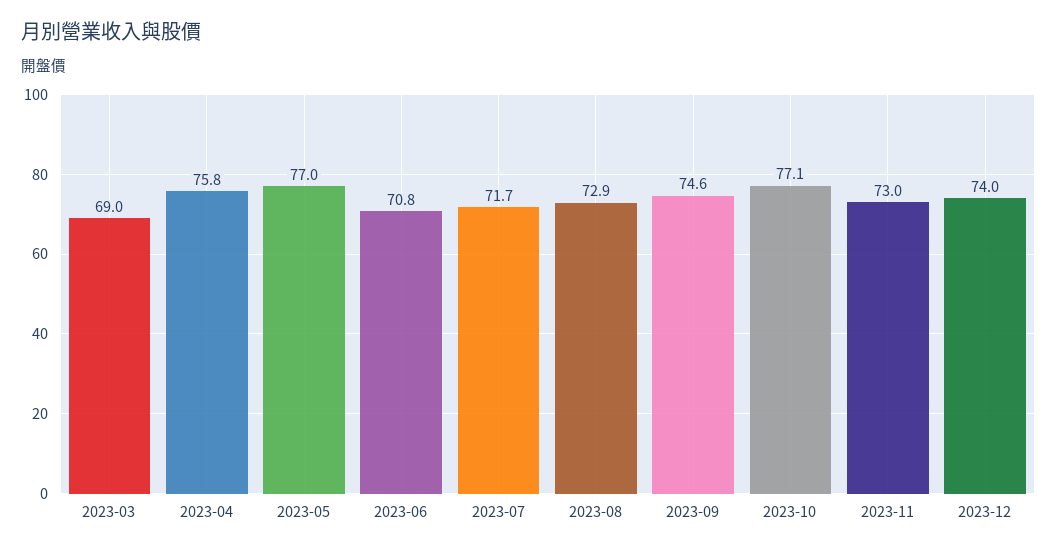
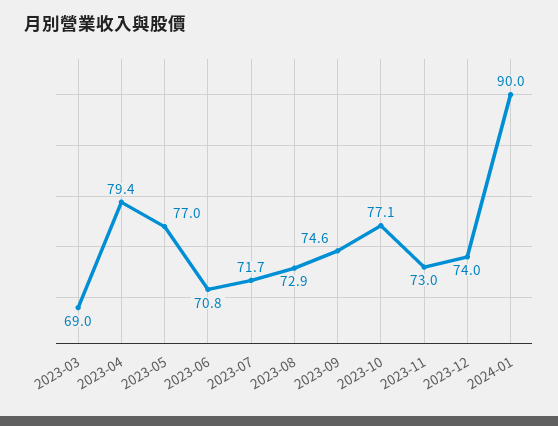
2023-04: 75.8 -> 79.4
2024-01: none -> 90

